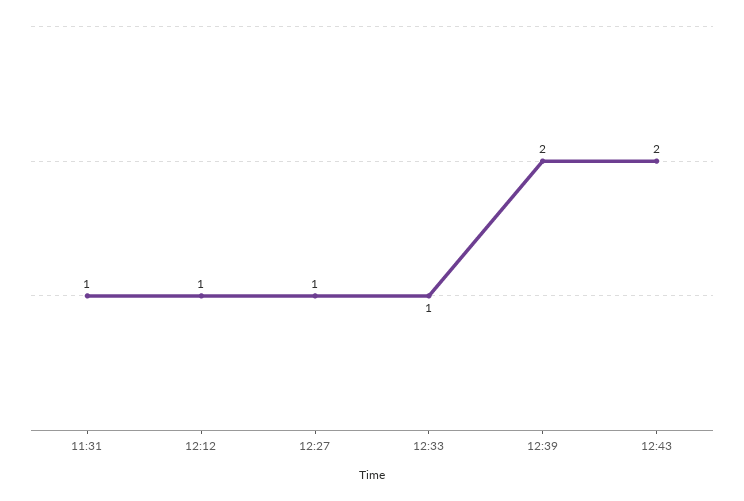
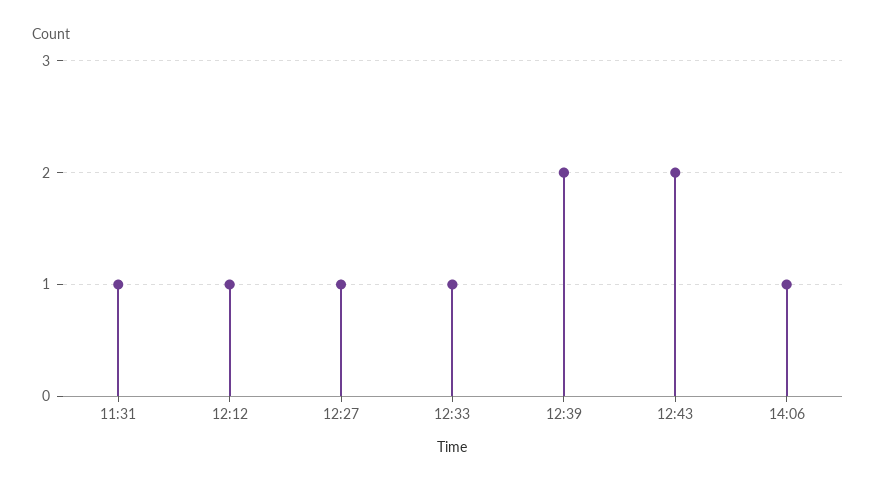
14:06: none -> 1

